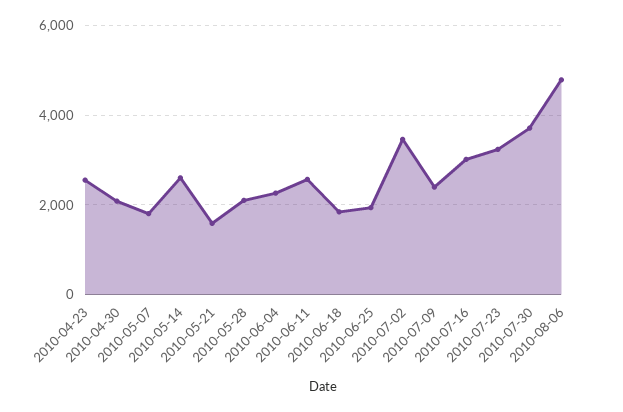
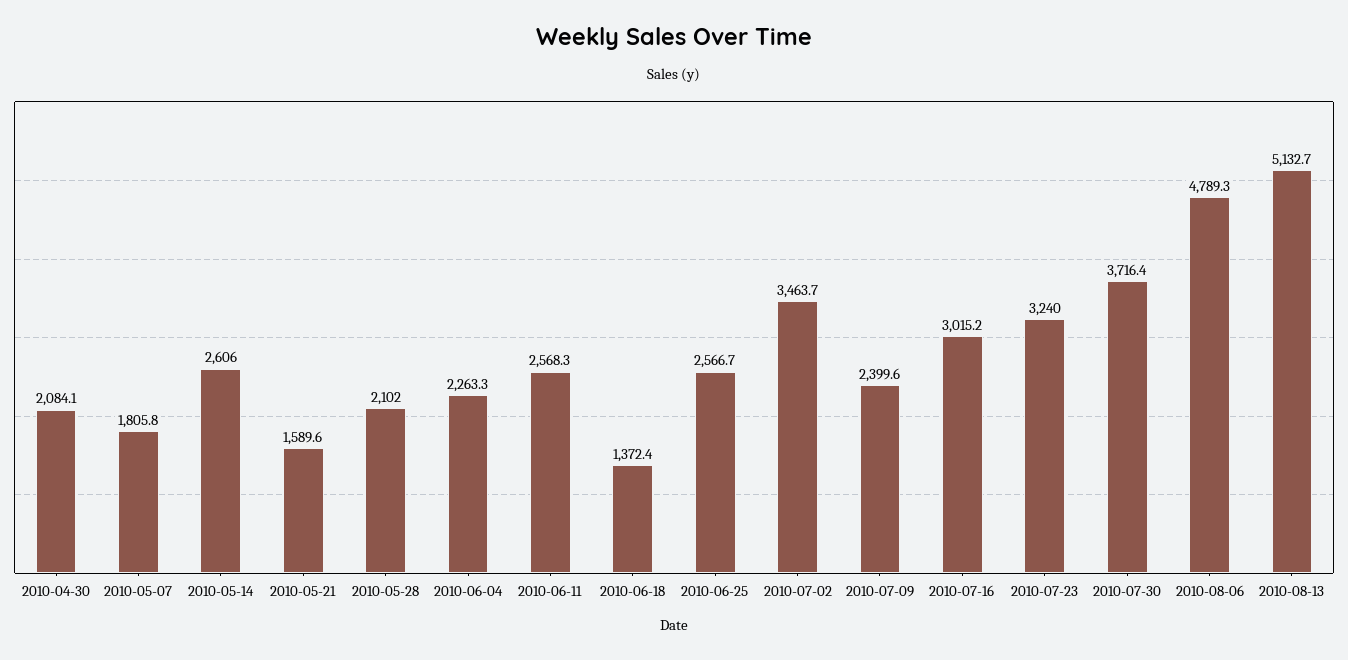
2010-04-23: 2600 -> none
2010-06-18: 1800 -> 1372.4
2010-06-25: 2000 -> 2566.7
2010-08-13: none -> 5132.7

